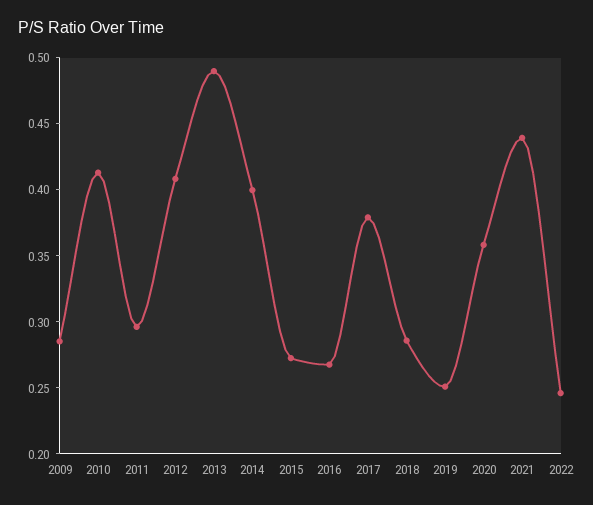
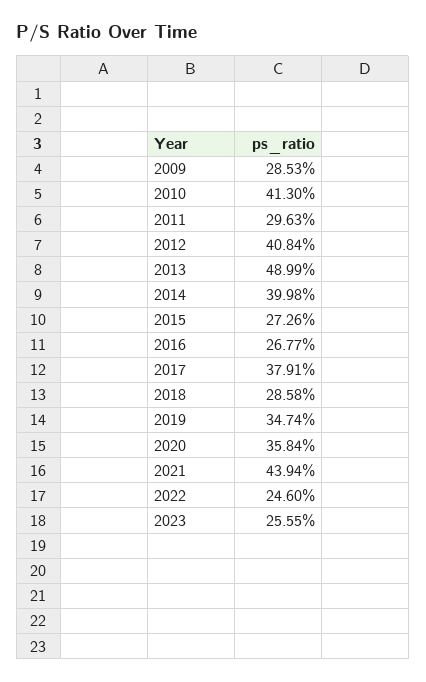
2019: 0.25 -> 0.3474
2023: none -> 0.2555

